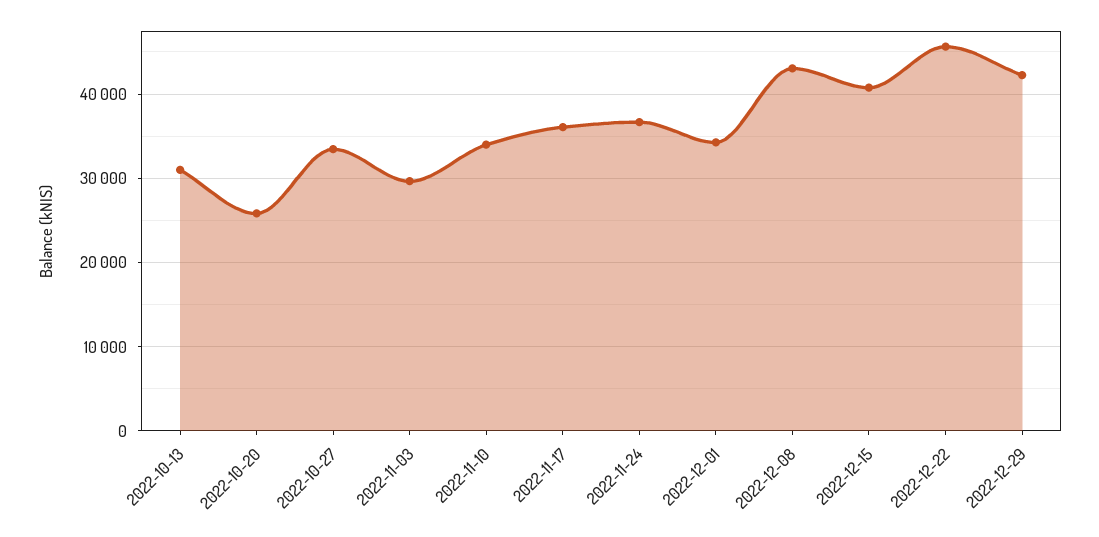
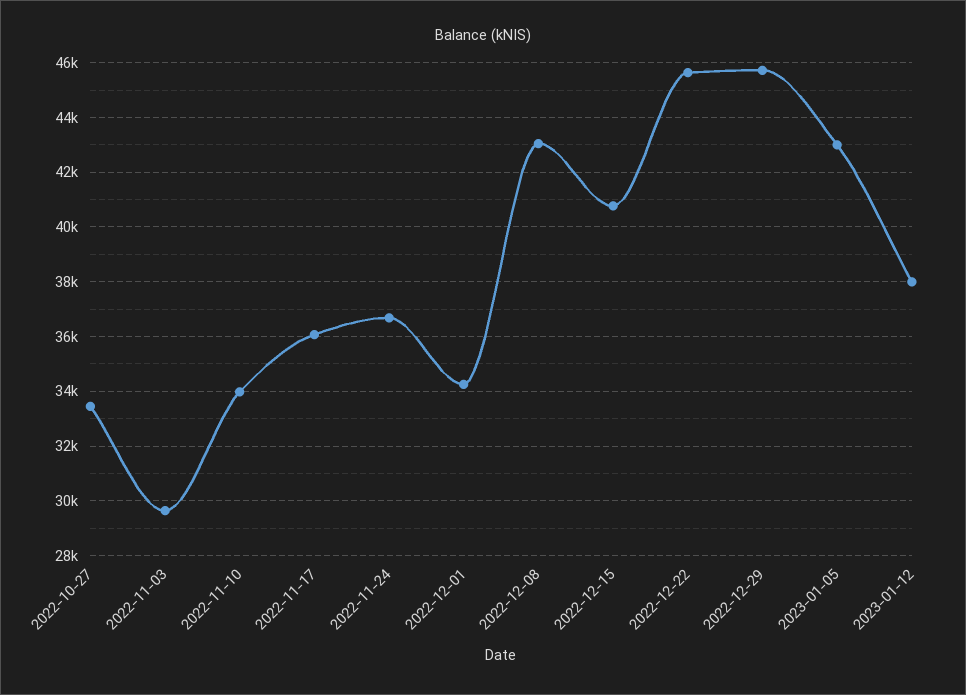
2022-10-13: 31000 -> none
2022-10-20: 26000 -> none
2022-12-29: 42000 -> 45750
2023-01-05: none -> 43000
2023-01-12: none -> 38000

